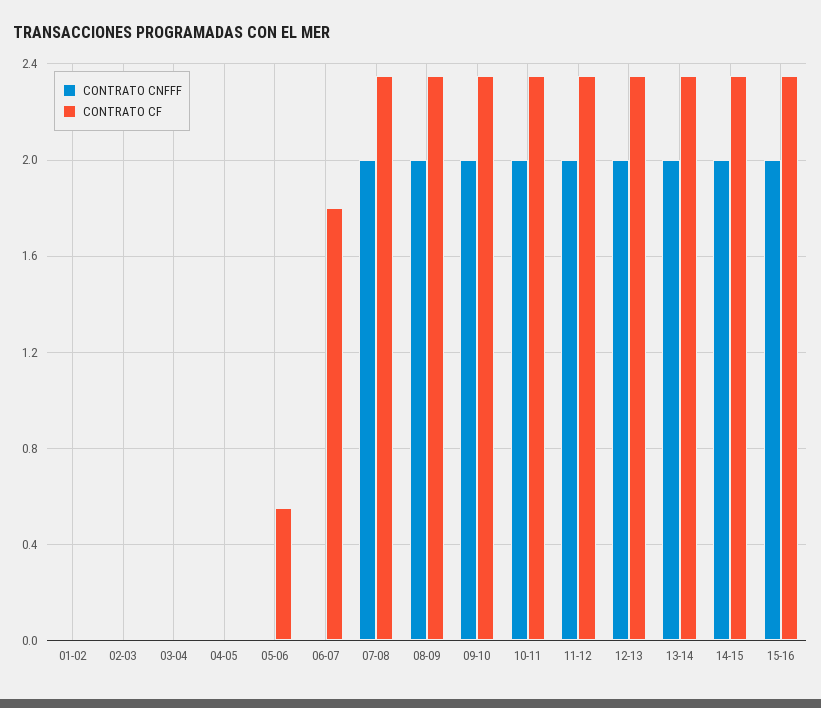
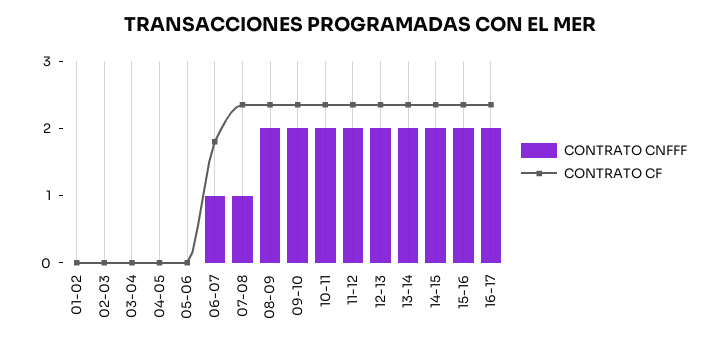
CONTRATO CF, 05-06: 0.55 -> 0
CONTRATO CNFFF, 06-07: 0 -> 1
CONTRATO CNFFF, 07-08: 2 -> 1
CONTRATO CNFFF, 16-17: none -> 2
CONTRATO CF, 16-17: none -> 2.4

